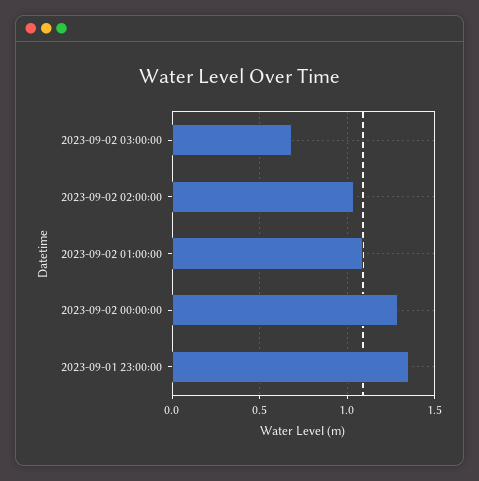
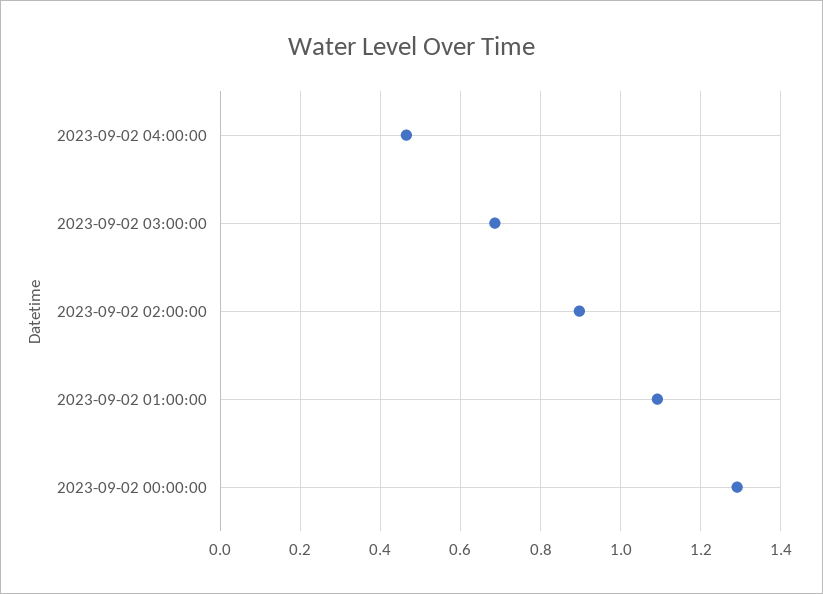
2023-09-02 02:00:00: 1.05 -> 0.9
2023-09-01 23:00:00: 1.35 -> none
2023-09-02 04:00:00: none -> 0.46

